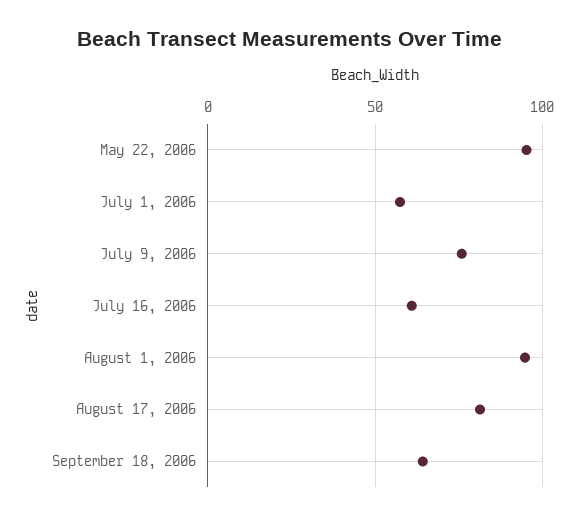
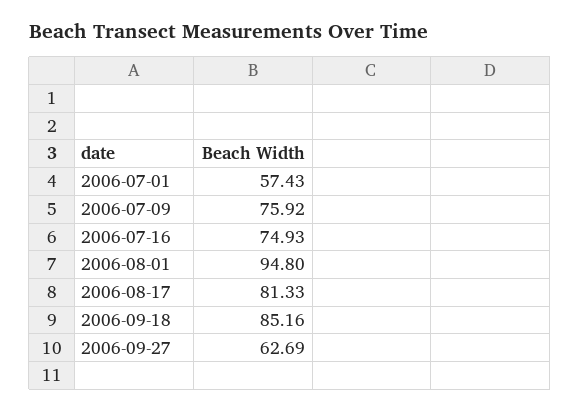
May 22, 2006: 95 -> none
July 16, 2006: 60 -> 74.93
September 18, 2006: 65 -> 85.16
2006-09-27: none -> 62.69

